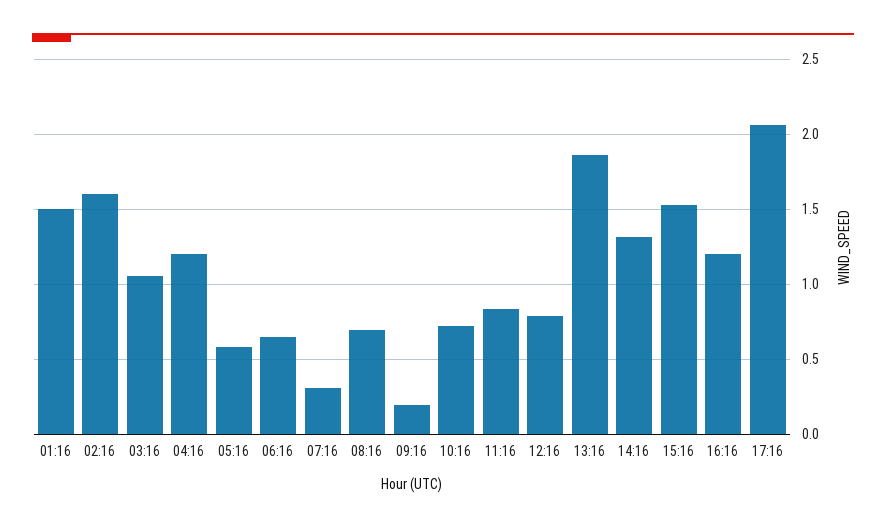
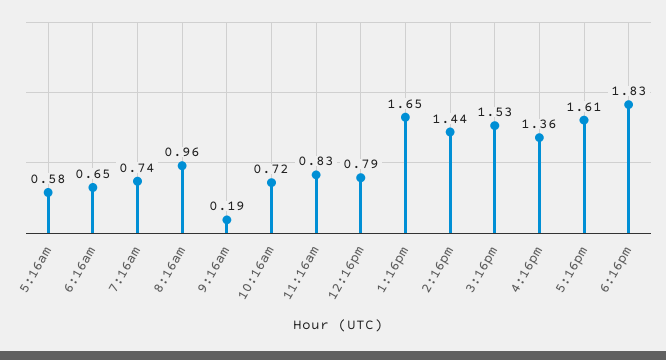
01:16: 1.5 -> none
02:16: 1.6 -> none
03:16: 1.05 -> none
04:16: 1.2 -> none
07:16: 0.3 -> 0.74
08:16: 0.7 -> 0.96
13:16: 1.85 -> 1.65
14:16: 1.3 -> 1.44
16:16: 1.2 -> 1.36
17:16: 2.05 -> 1.61
6:16pm: none -> 1.83

